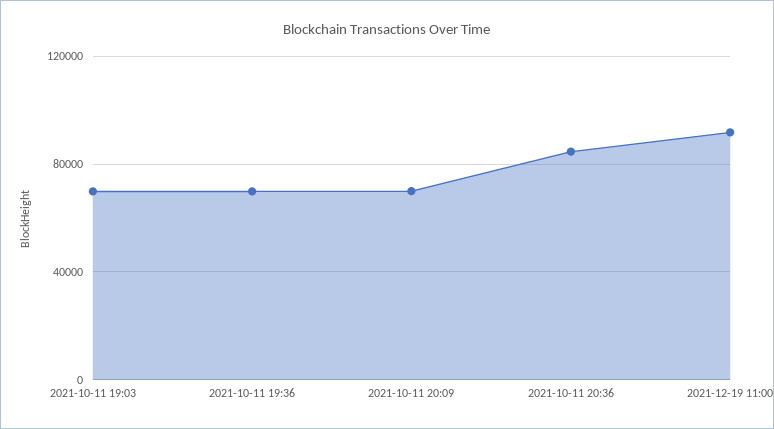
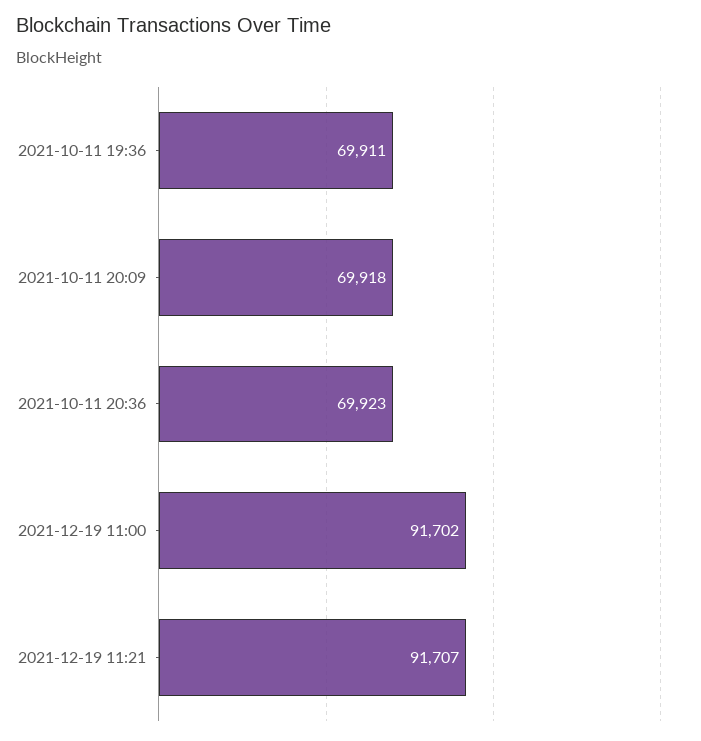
2021-10-11 19:03: 70000 -> none
2021-10-11 20:36: 85000 -> 69923
2021-12-19 11:21: none -> 91707

